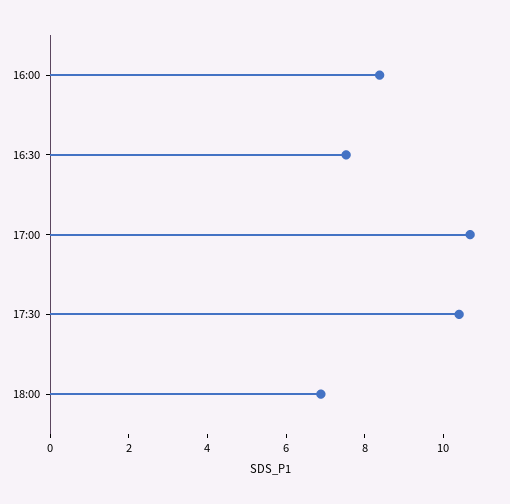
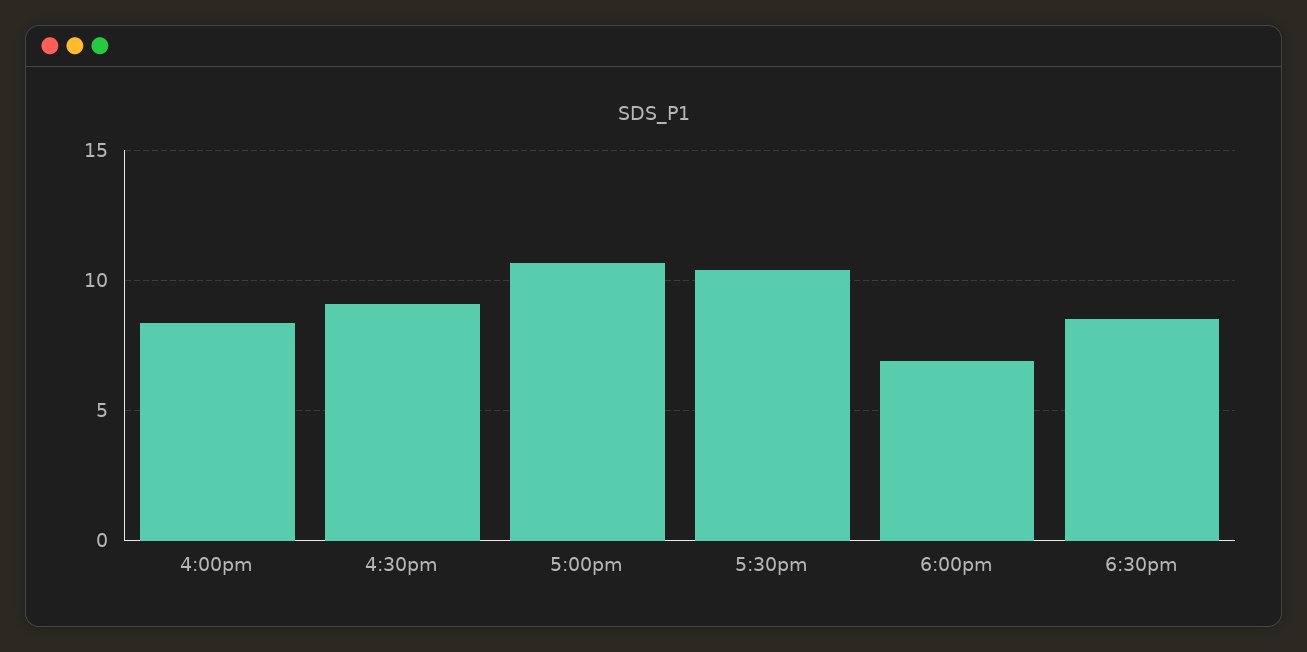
16:30: 7.5 -> 9
6:30pm: none -> 8.5

